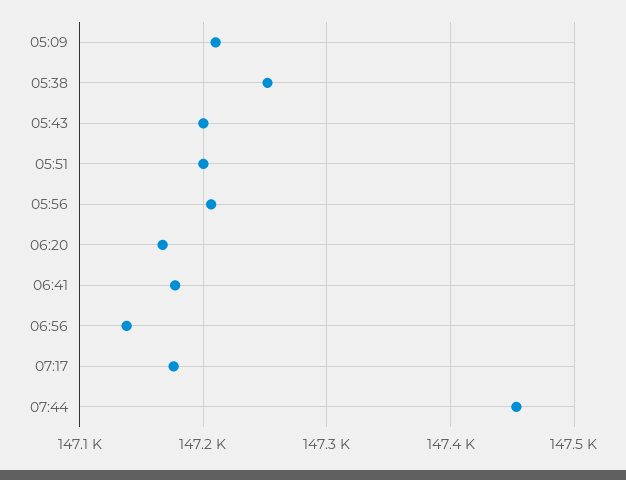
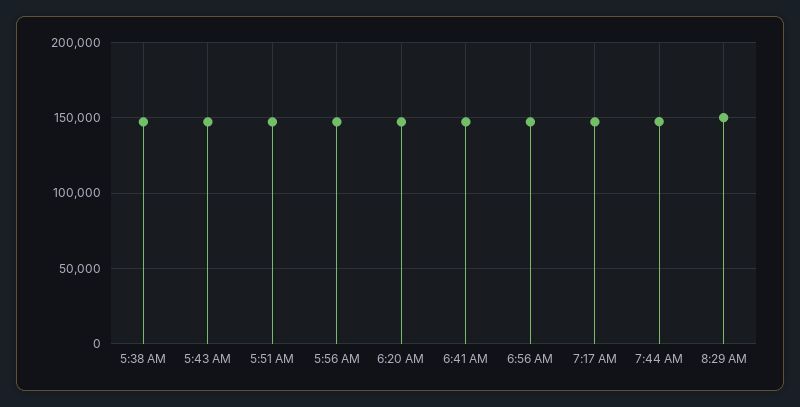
05:09: 147210 -> none
8:29 AM: none -> 150000

